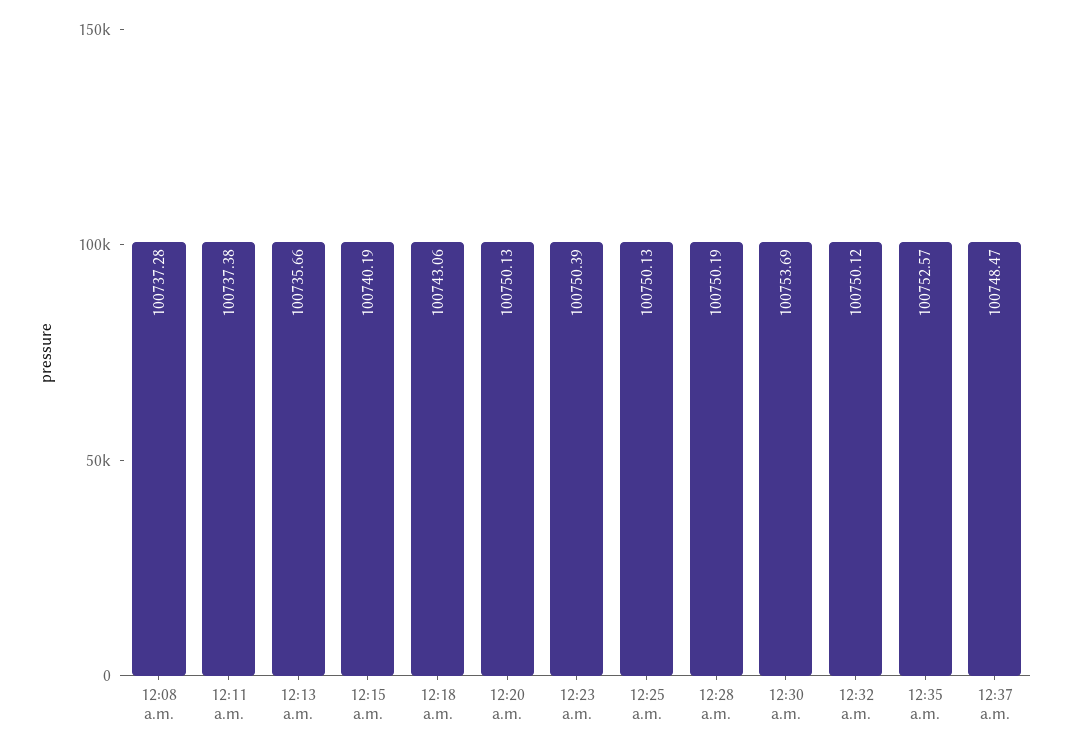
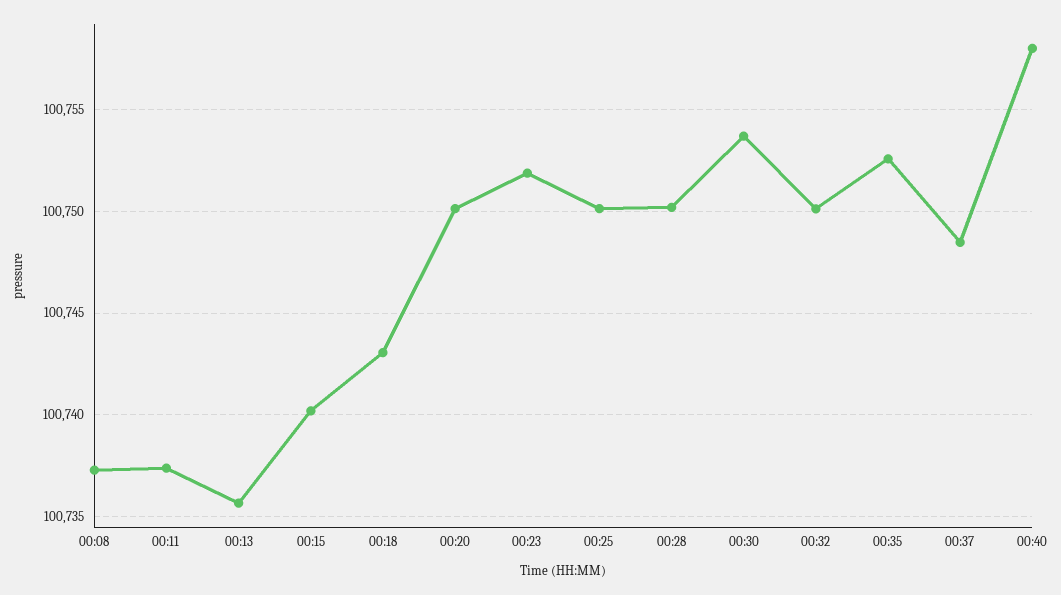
12:23 a.m.: 100750.39 -> 100752
00:40: none -> 100758

